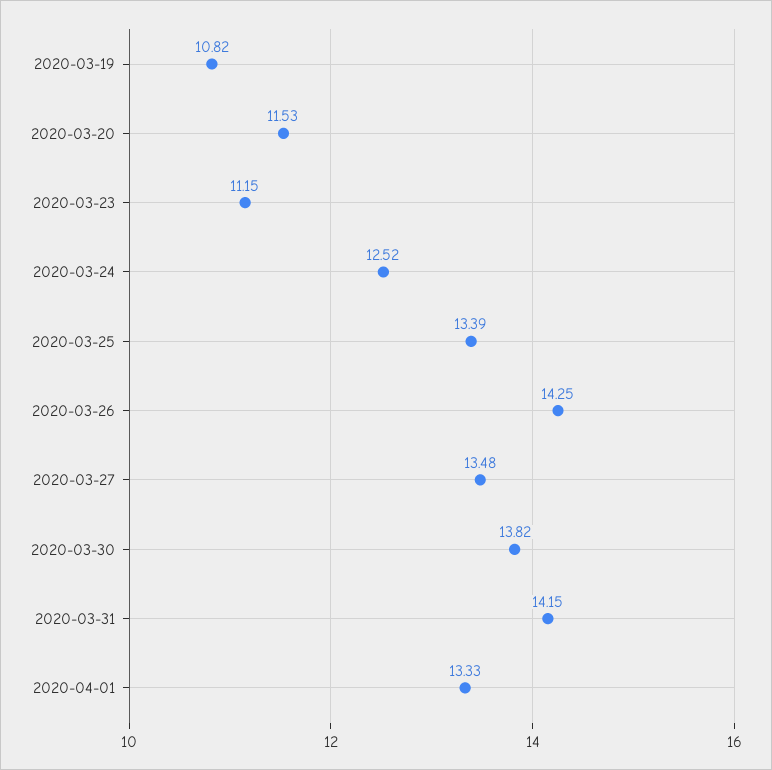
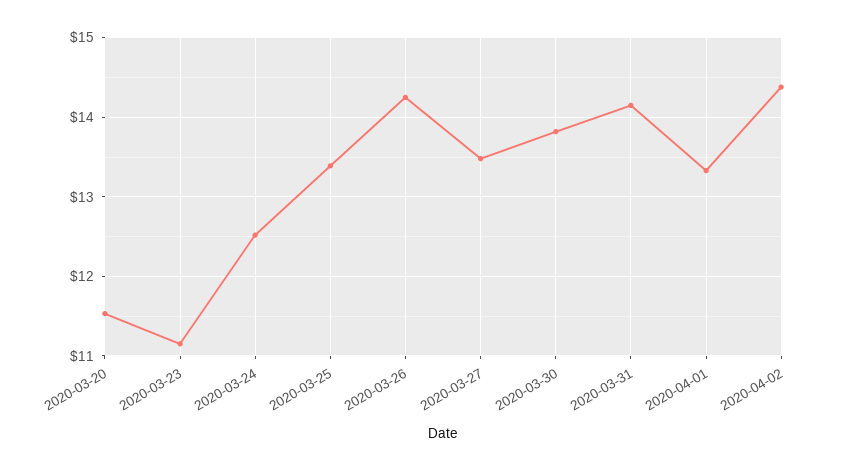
2020-03-19: 10.82 -> none
2020-04-02: none -> 14.4

